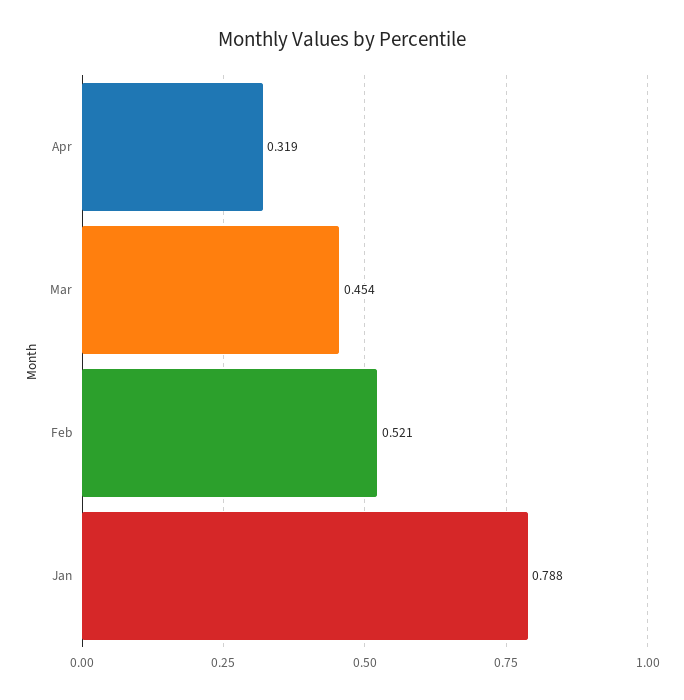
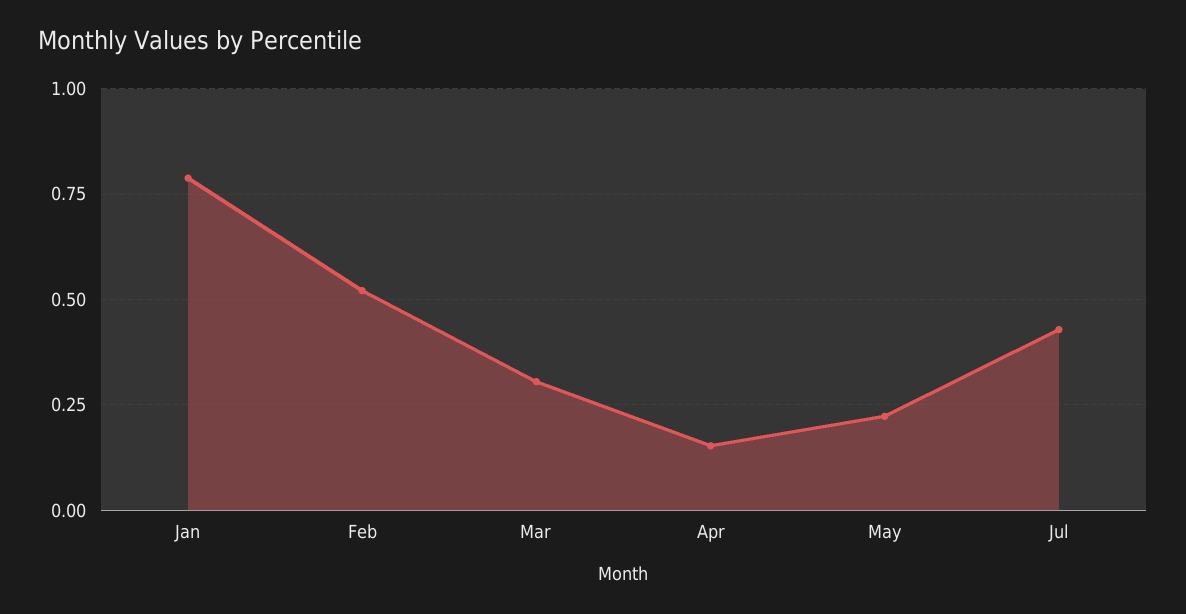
Apr: 0.319 -> 0.15
Mar: 0.454 -> 0.3
May: none -> 0.225
Jul: none -> 0.425

